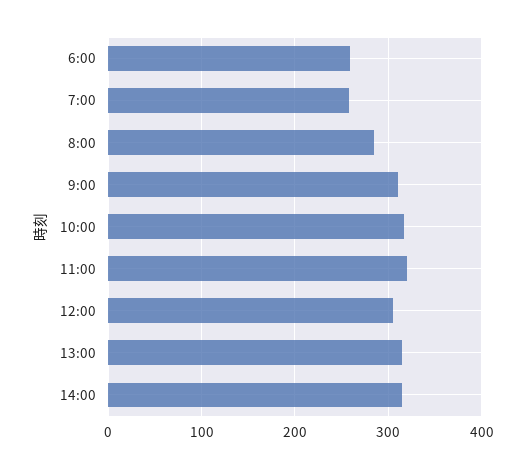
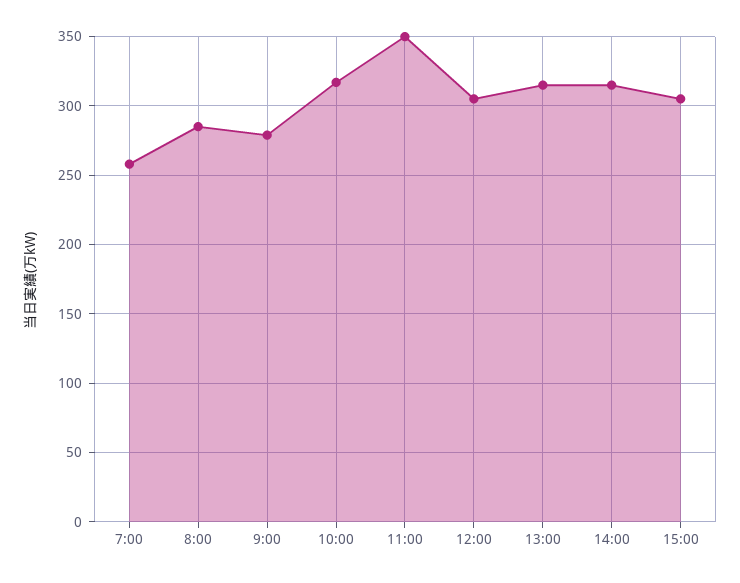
6:00: 260 -> none
9:00: 310 -> 280
11:00: 320 -> 350
15:00: none -> 305

